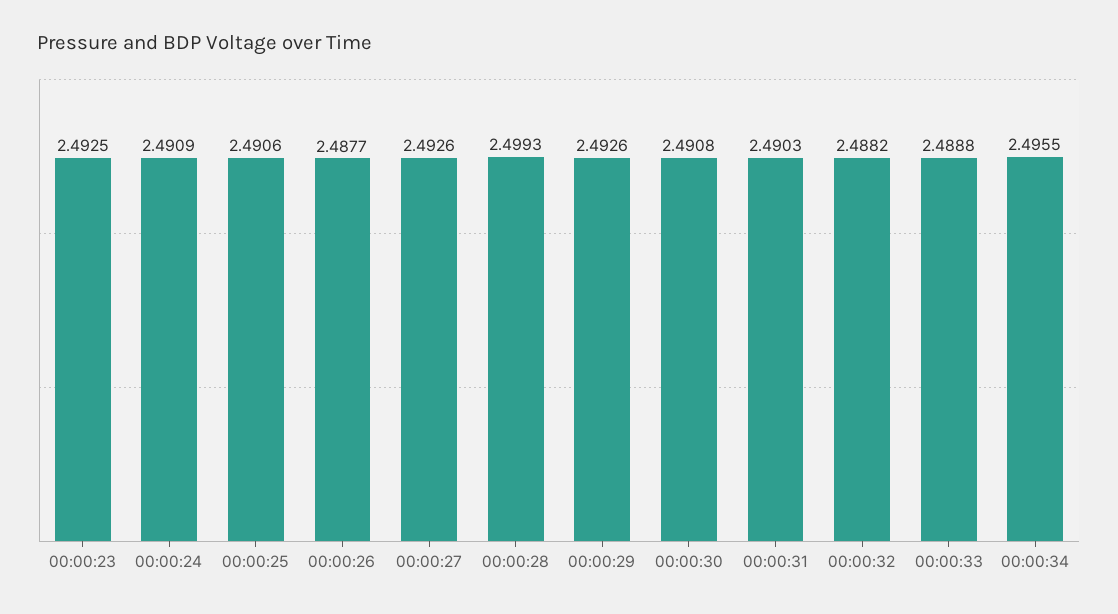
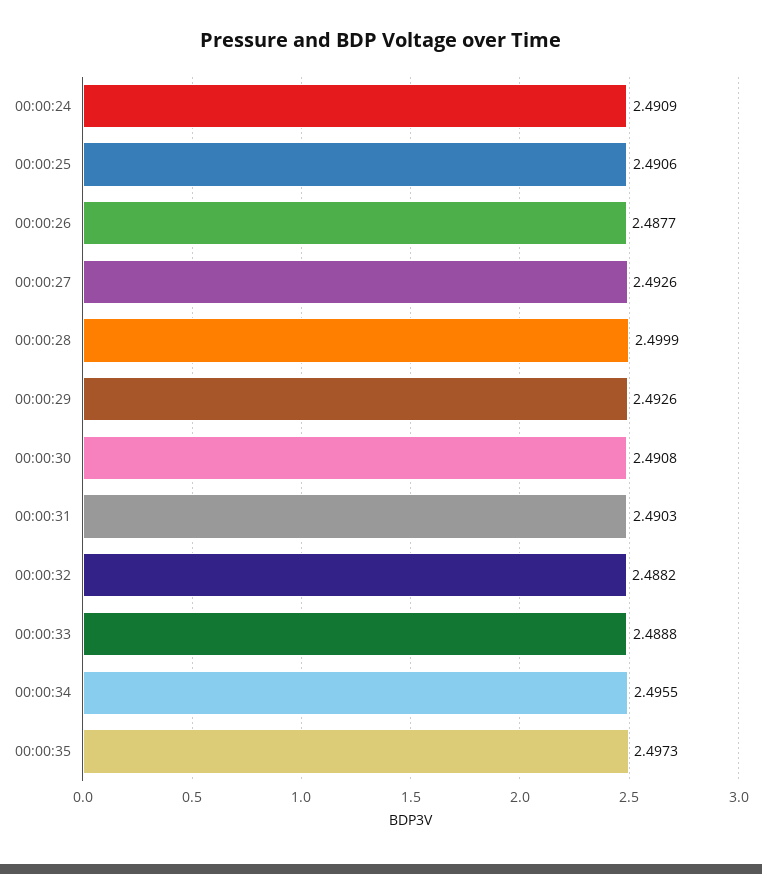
00:00:23: 2.4925 -> none
00:00:28: 2.4993 -> 2.4999
00:00:35: none -> 2.4973

